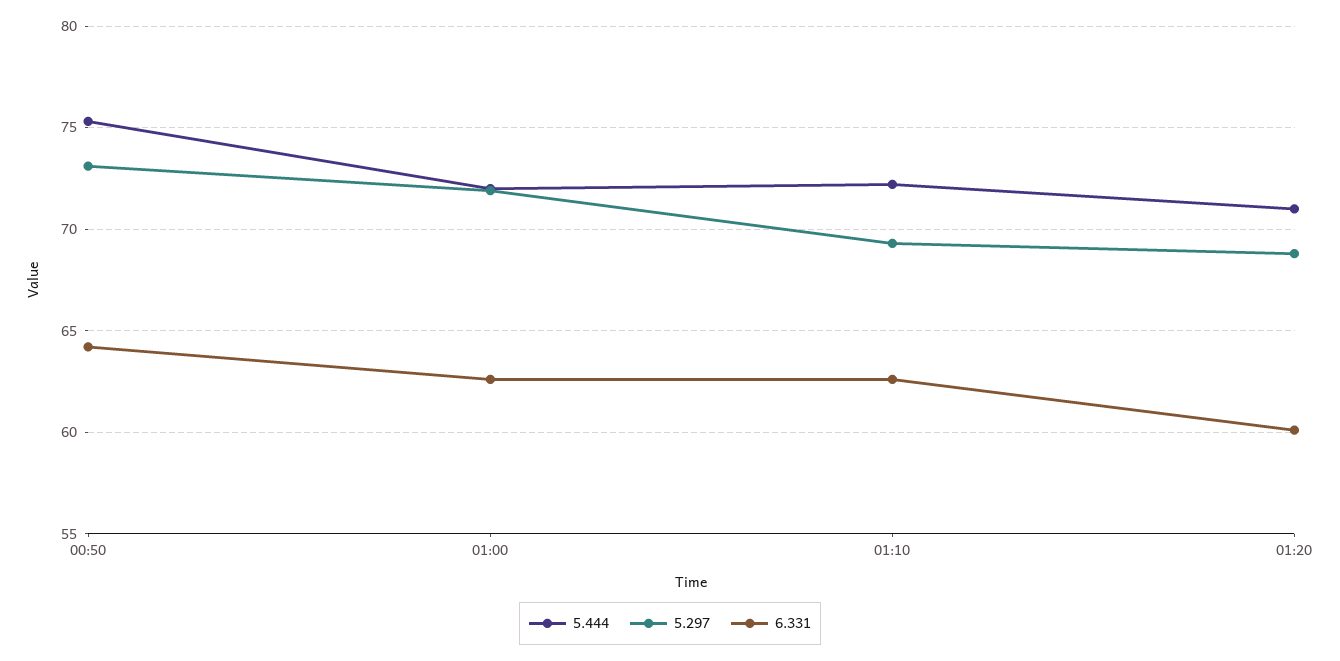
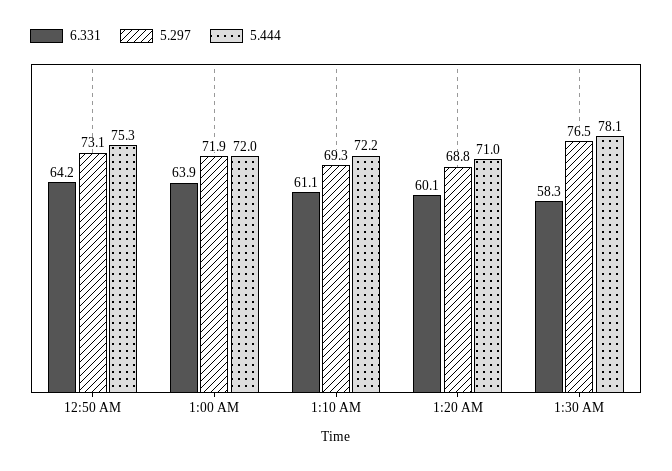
6.331, 01:00: 62.5 -> 63.9
6.331, 01:10: 62.5 -> 61.1
6.331, 1:30 AM: none -> 58.3
5.297, 1:30 AM: none -> 76.5
5.444, 1:30 AM: none -> 78.1

